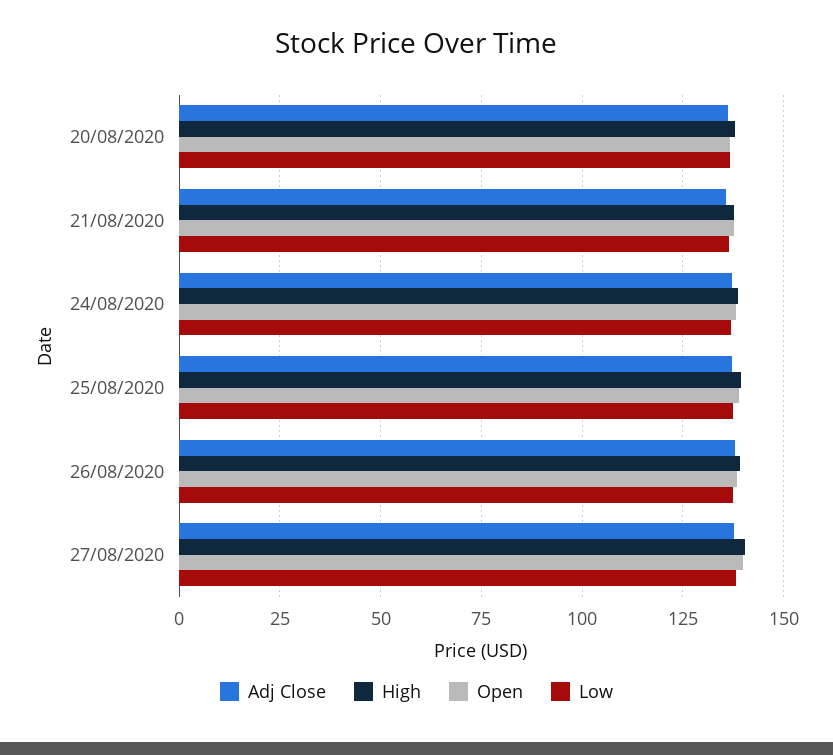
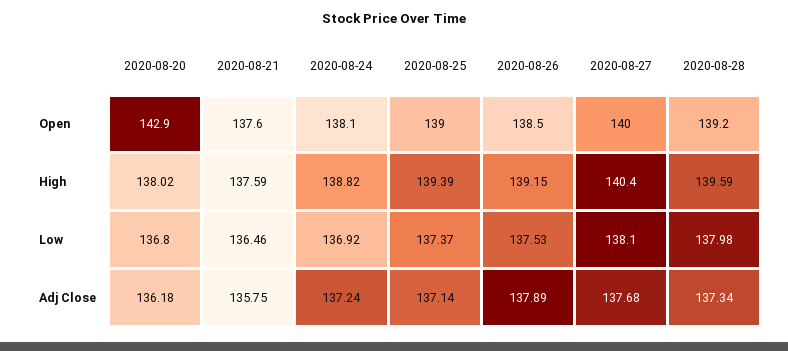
Open, 20/08/2020: 137.5 -> 142.9
Open, 2020-08-28: none -> 139.2
High, 2020-08-28: none -> 139.59
Low, 2020-08-28: none -> 137.98
Adj Close, 2020-08-28: none -> 137.34

